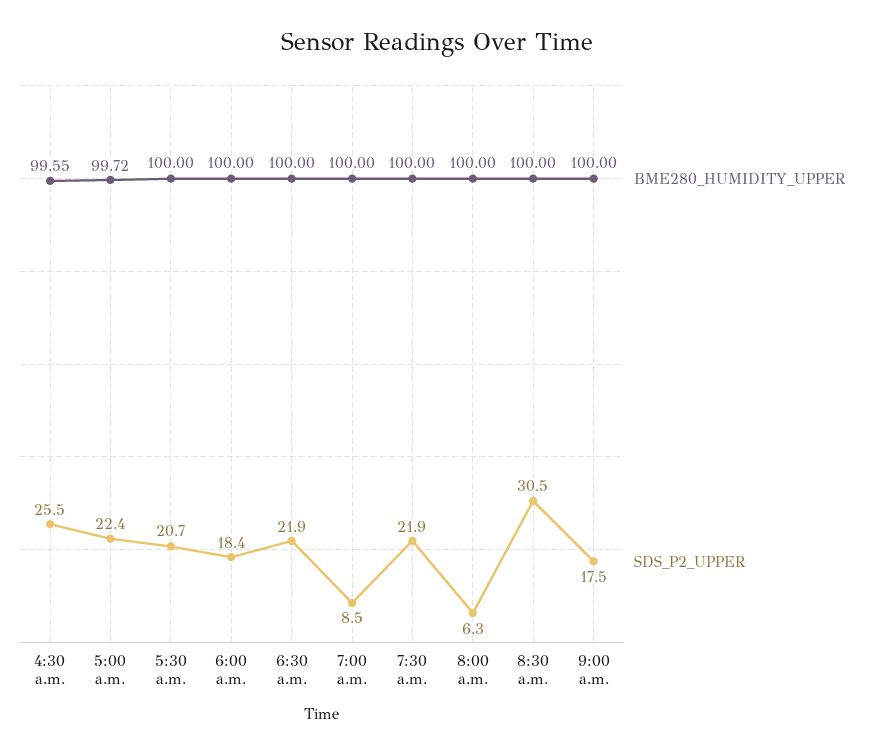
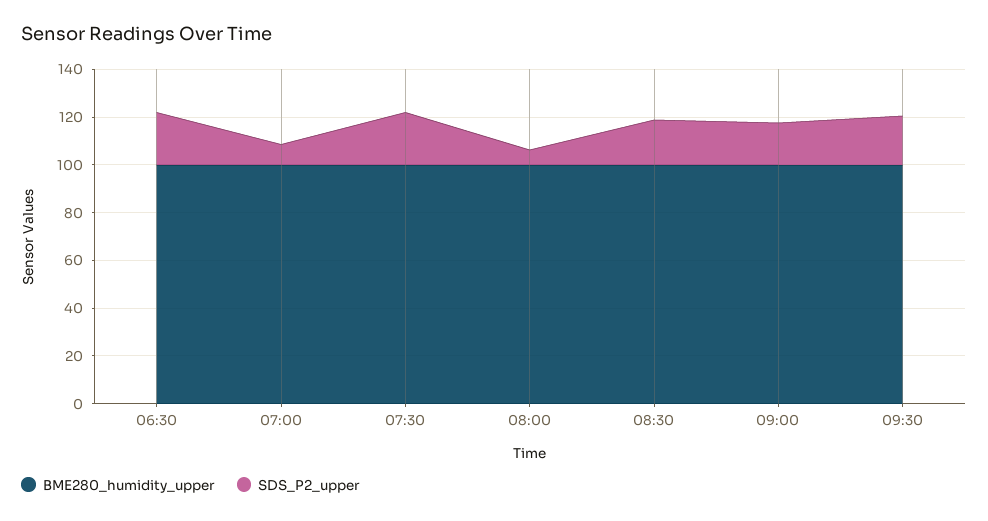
BME280_HUMIDITY_UPPER, 4:30 a.m.: 99.55 -> none
SDS_P2_UPPER, 4:30 a.m.: 25.5 -> none
BME280_HUMIDITY_UPPER, 5:00 a.m.: 99.72 -> none
SDS_P2_UPPER, 5:00 a.m.: 22.4 -> none
BME280_HUMIDITY_UPPER, 5:30 a.m.: 100 -> none
SDS_P2_UPPER, 5:30 a.m.: 20.7 -> none
BME280_HUMIDITY_UPPER, 6:00 a.m.: 100 -> none
SDS_P2_UPPER, 6:00 a.m.: 18.4 -> none
SDS_P2_UPPER, 8:30 a.m.: 30.5 -> 20
BME280_HUMIDITY_UPPER, 09:30: none -> 100
SDS_P2_UPPER, 09:30: none -> 20

